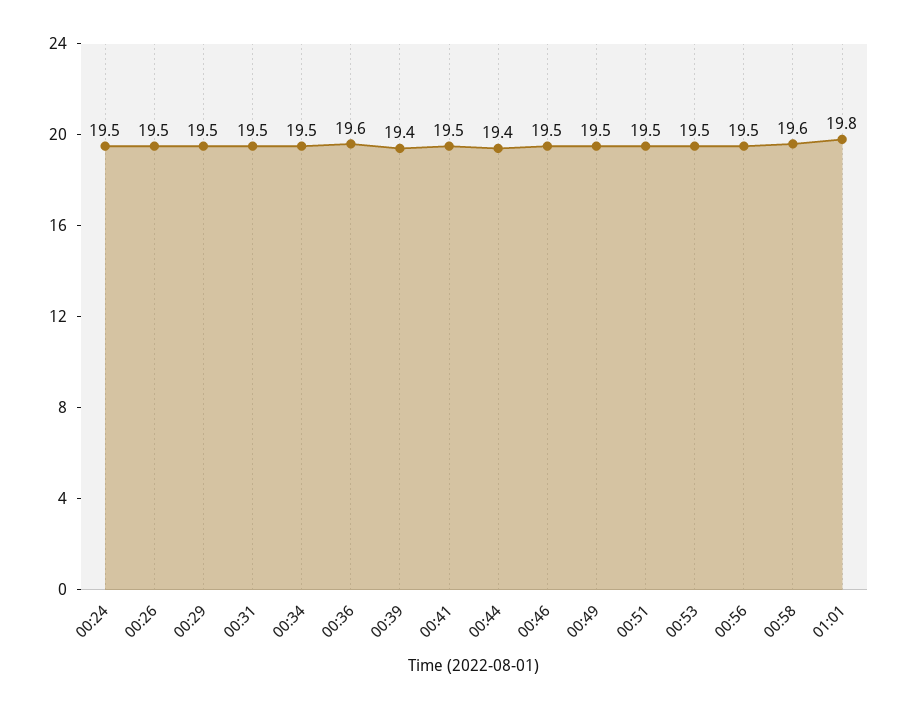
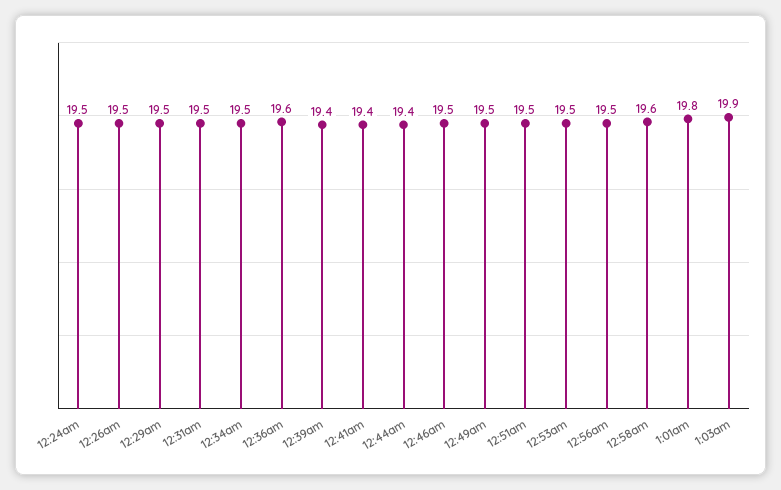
00:41: 19.5 -> 19.4
1:03am: none -> 19.9

